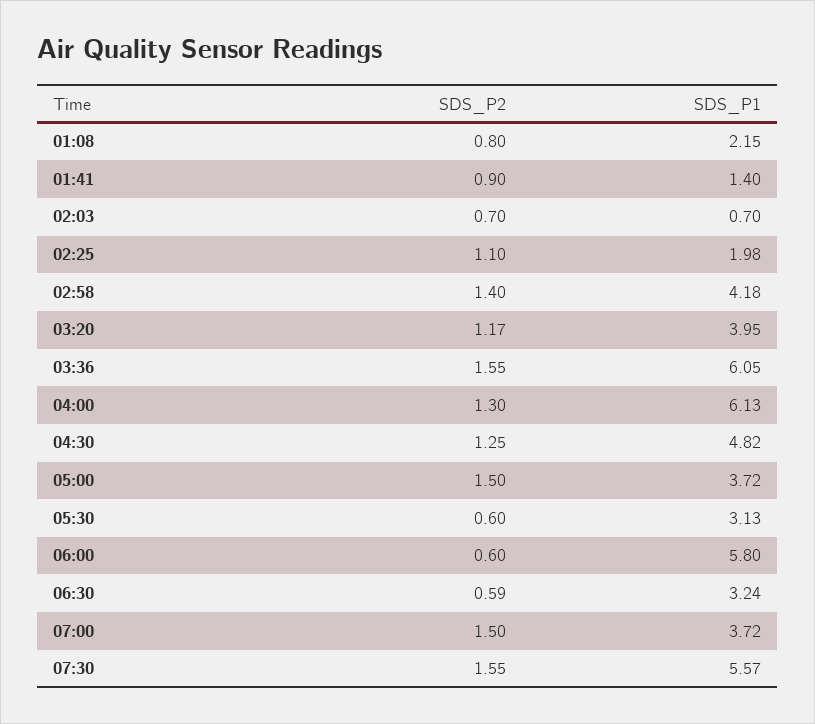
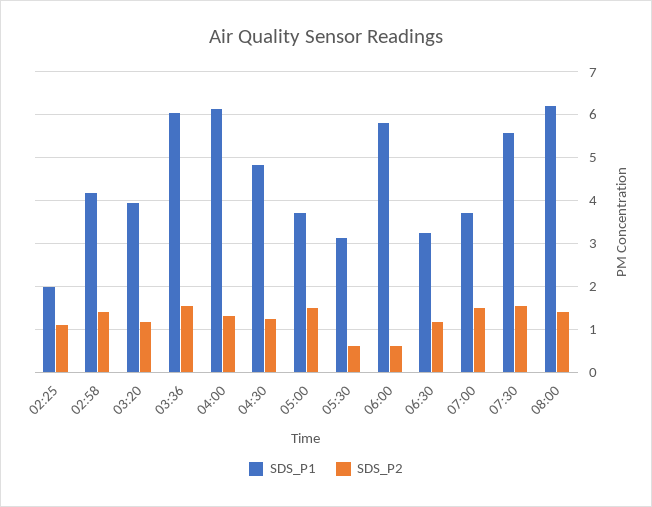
SDS_P2, 01:08: 0.8 -> none
SDS_P1, 01:08: 2.15 -> none
SDS_P2, 01:41: 0.9 -> none
SDS_P1, 01:41: 1.4 -> none
SDS_P2, 02:03: 0.7 -> none
SDS_P1, 02:03: 0.7 -> none
SDS_P2, 06:30: 0.59 -> 1.2
SDS_P1, 08:00: none -> 6.2
SDS_P2, 08:00: none -> 1.4

